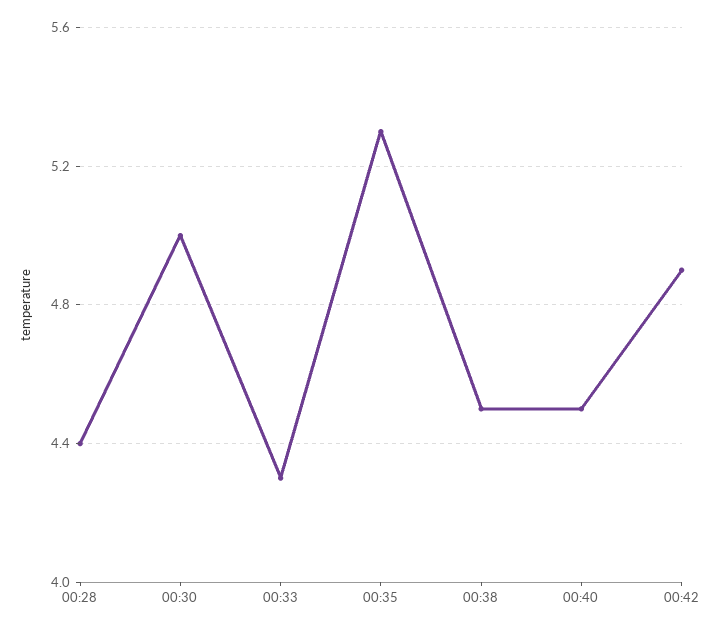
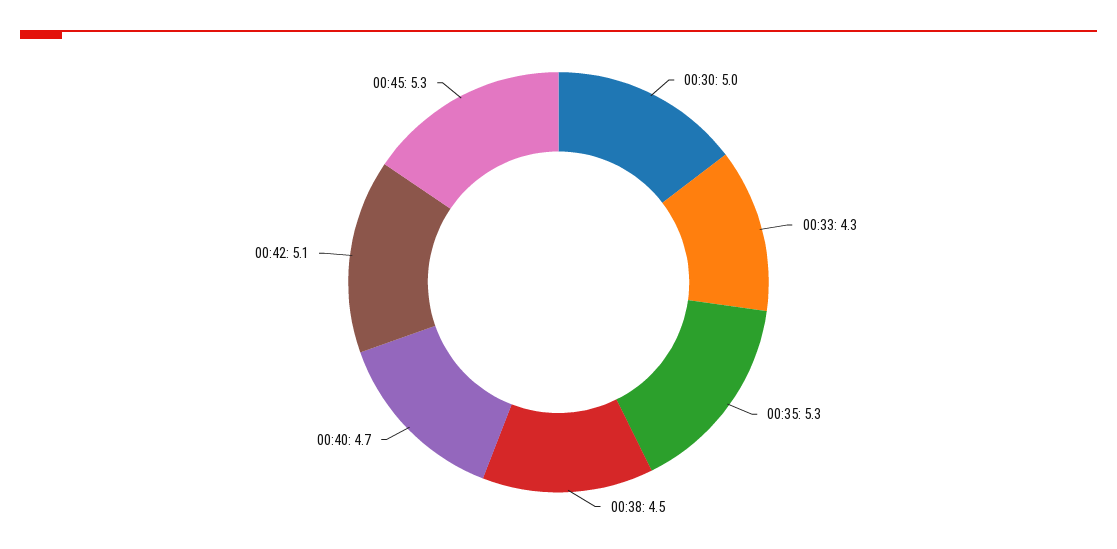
00:28: 4.4 -> none
00:40: 4.5 -> 4.7
00:42: 4.9 -> 5.1
00:45: none -> 5.3

